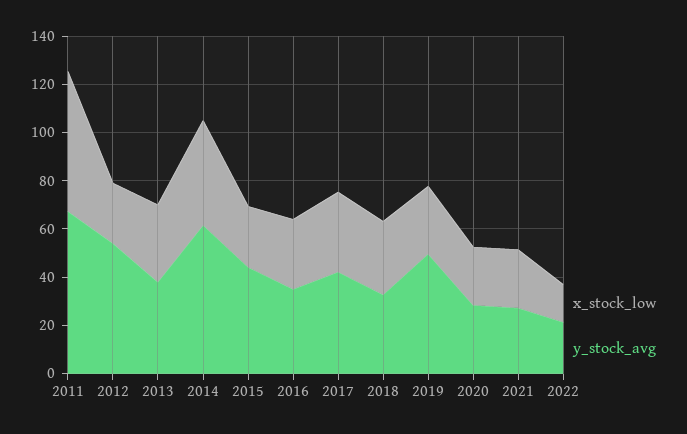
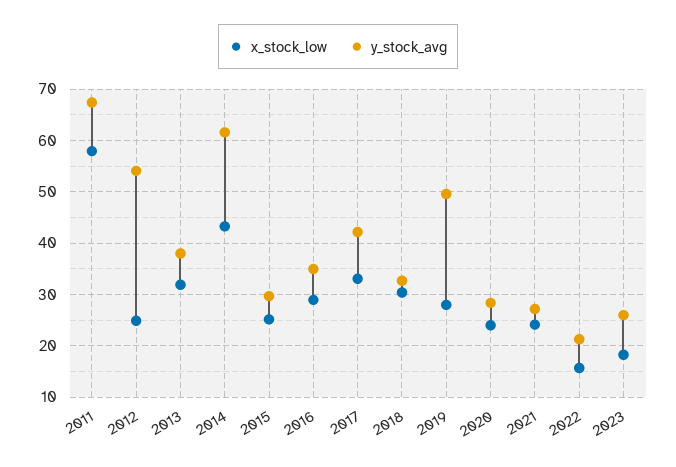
y_stock_avg, 2015: 45 -> 30
x_stock_low, 2023: none -> 18
y_stock_avg, 2023: none -> 26

